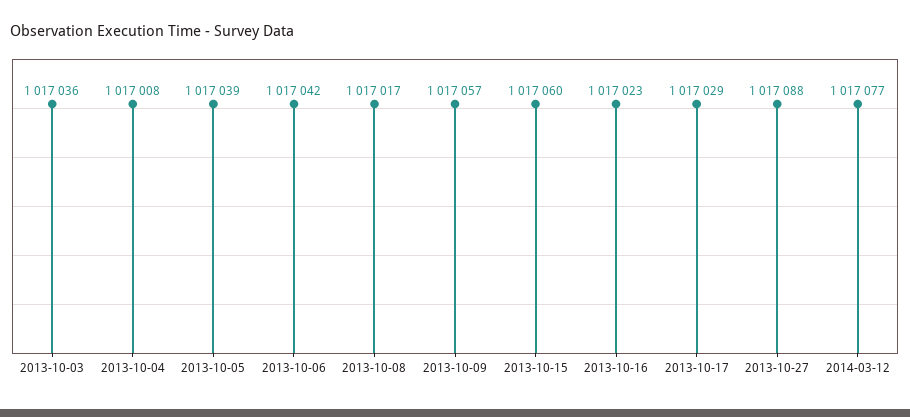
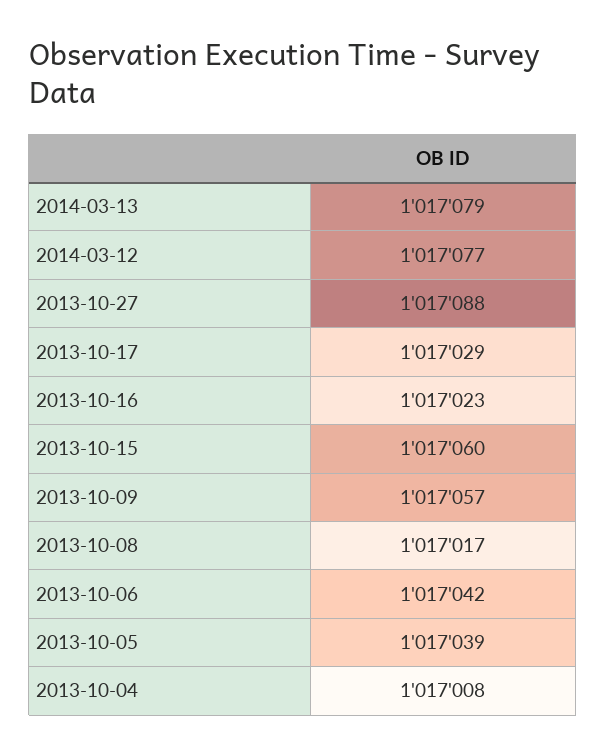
2013-10-03: 1017036 -> none
2014-03-13: none -> 1017079

